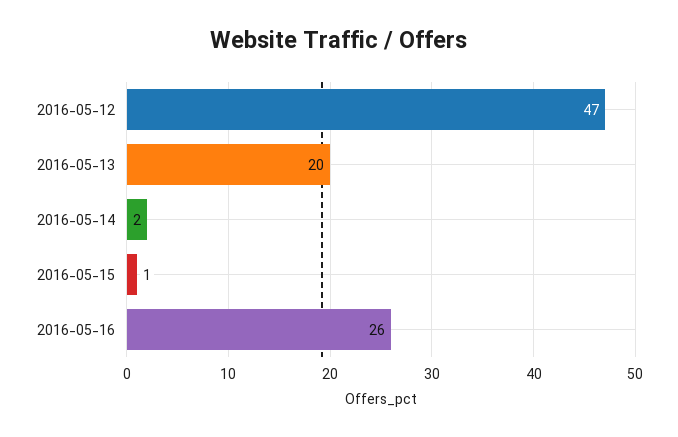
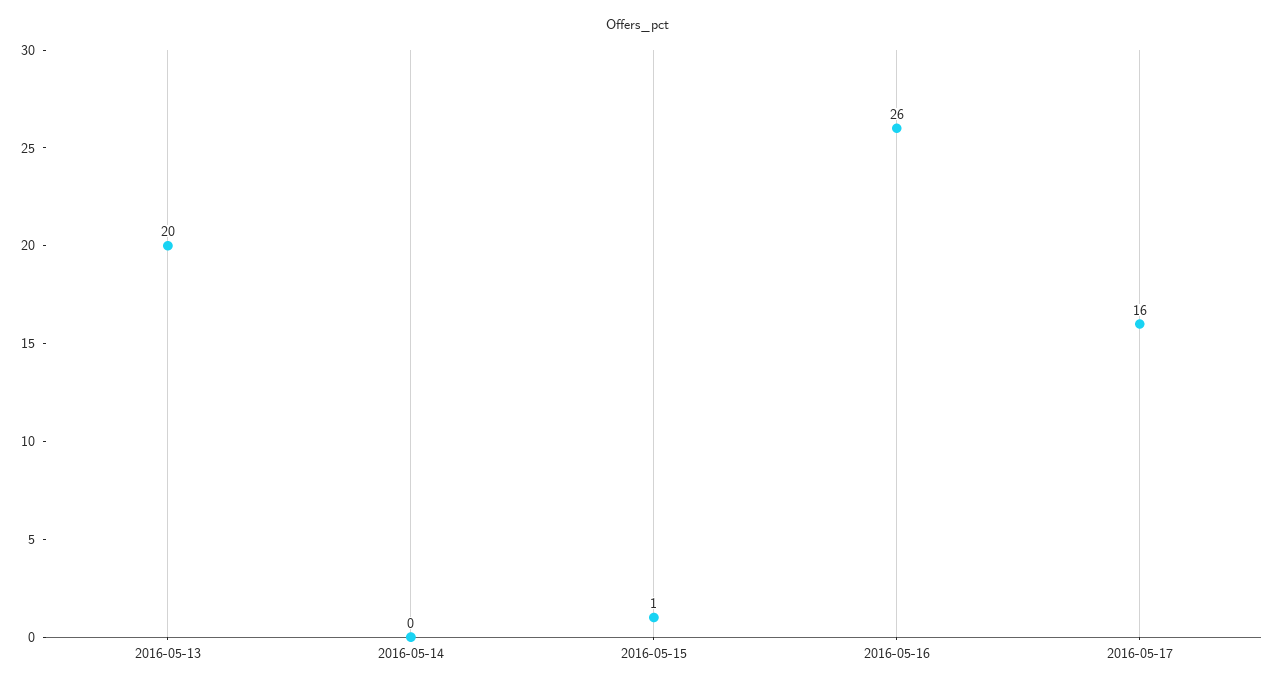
2016-05-12: 47 -> none
2016-05-14: 2 -> 0
2016-05-17: none -> 16

